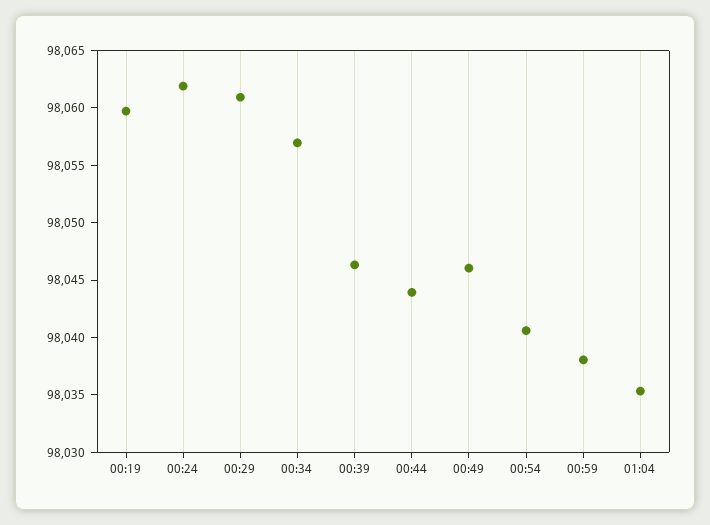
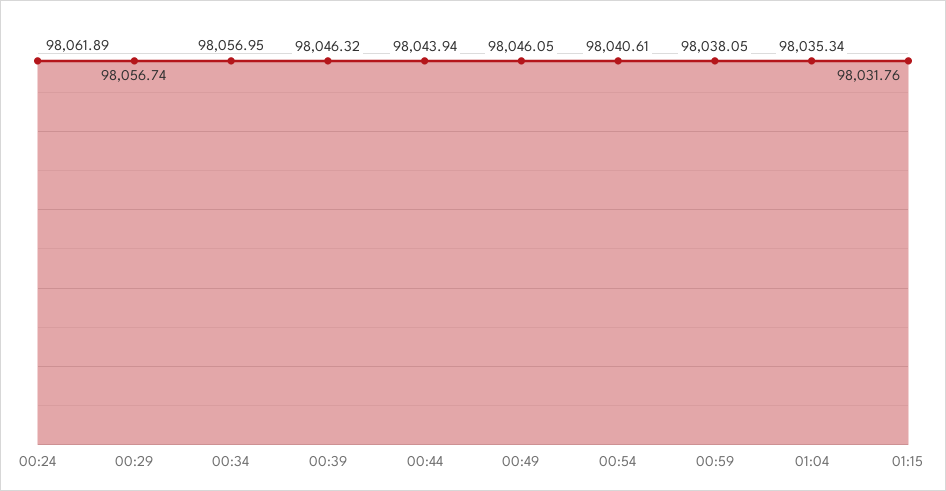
00:19: 98060 -> none
00:29: 98061 -> 98056.74
01:15: none -> 98031.76

